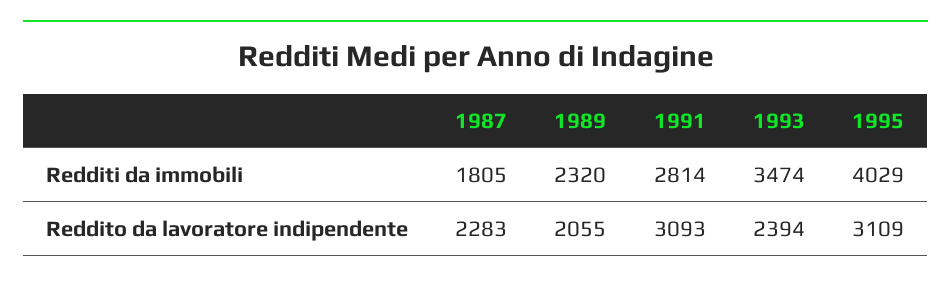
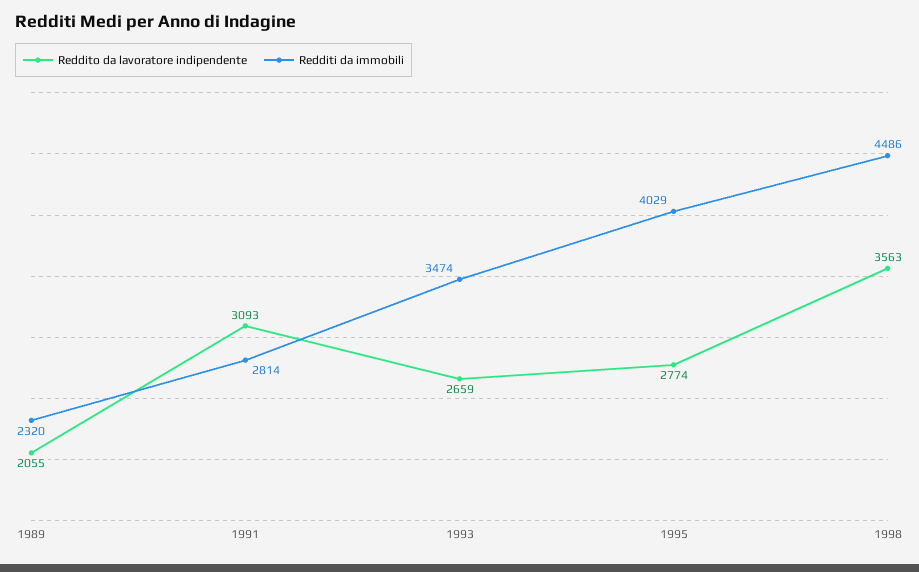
Redditi da immobili, 1987: 1805 -> none
Reddito da lavoratore indipendente, 1987: 2283 -> none
Reddito da lavoratore indipendente, 1993: 2394 -> 2659
Reddito da lavoratore indipendente, 1995: 3109 -> 2774
Reddito da lavoratore indipendente, 1998: none -> 3563
Redditi da immobili, 1998: none -> 4486

